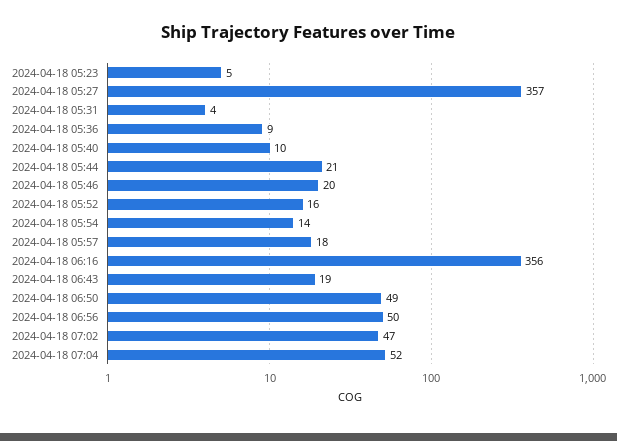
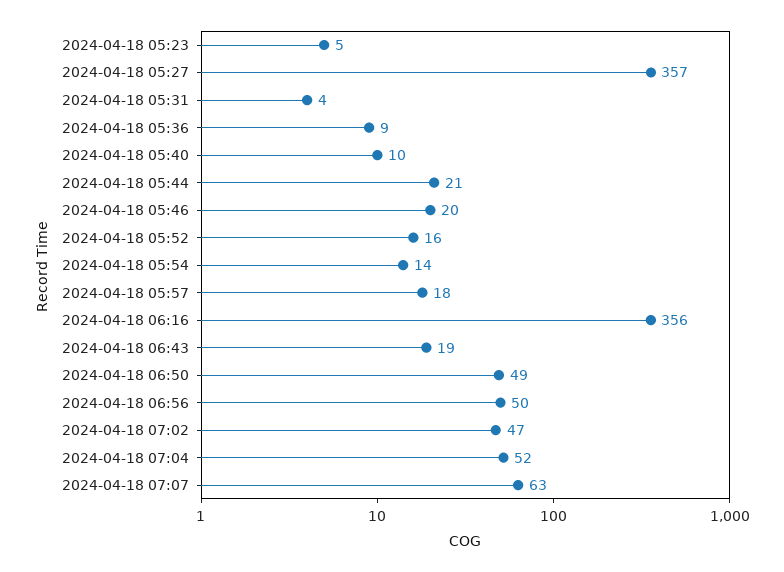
2024-04-18 07:07: none -> 63

